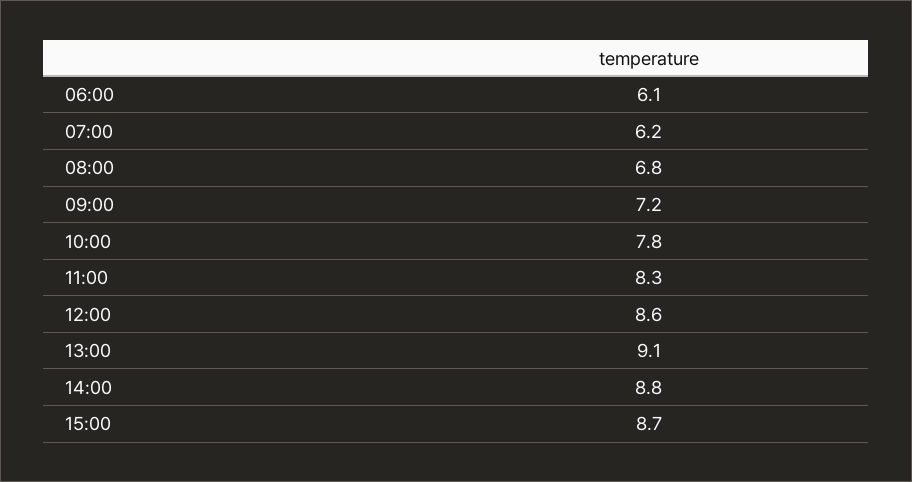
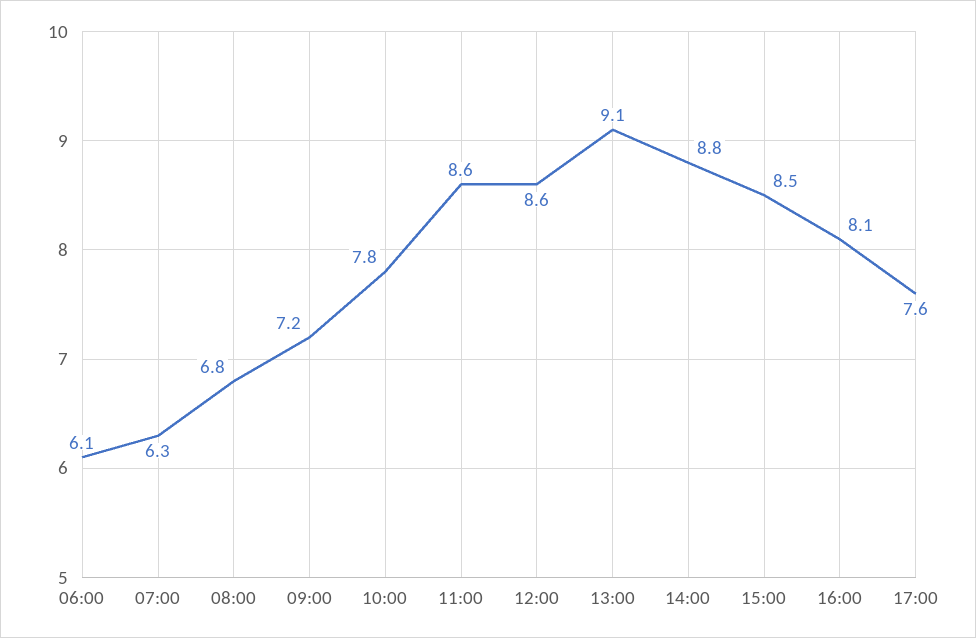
07:00: 6.2 -> 6.3
11:00: 8.3 -> 8.6
15:00: 8.7 -> 8.5
16:00: none -> 8.1
17:00: none -> 7.6

